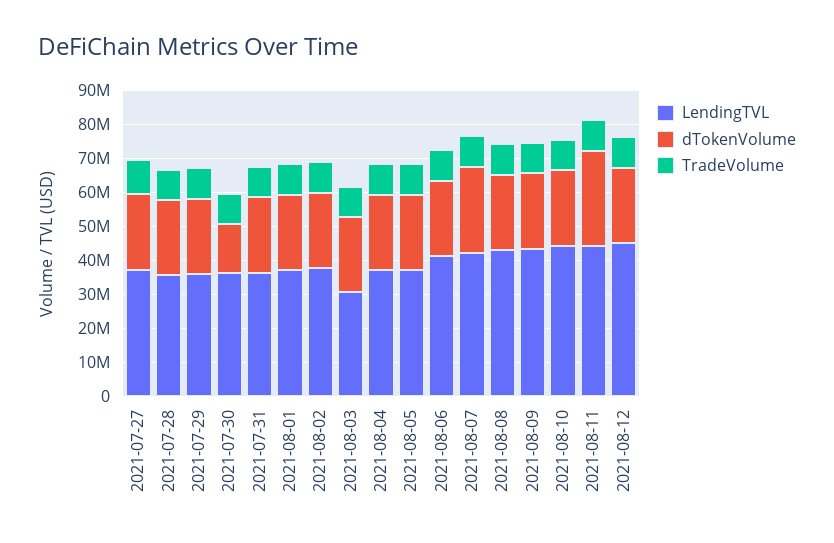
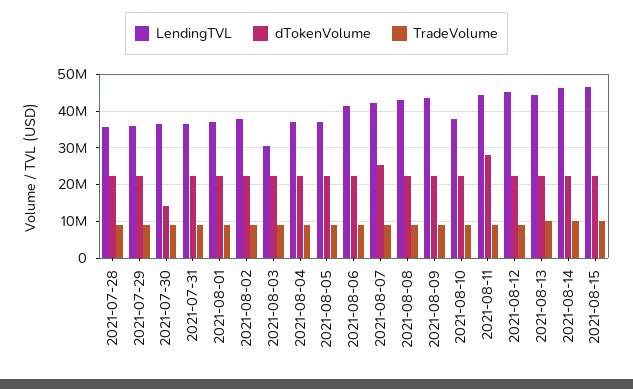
LendingTVL, 2021-07-27: 37500000 -> none
dTokenVolume, 2021-07-27: 22500000 -> none
TradeVolume, 2021-07-27: 10000000 -> none
LendingTVL, 2021-08-10: 45000000 -> 38000000
LendingTVL, 2021-08-13: none -> 44000000
dTokenVolume, 2021-08-13: none -> 22000000
TradeVolume, 2021-08-13: none -> 10000000
LendingTVL, 2021-08-14: none -> 46000000
dTokenVolume, 2021-08-14: none -> 22000000
TradeVolume, 2021-08-14: none -> 10000000
LendingTVL, 2021-08-15: none -> 46000000
dTokenVolume, 2021-08-15: none -> 22000000
TradeVolume, 2021-08-15: none -> 10000000

